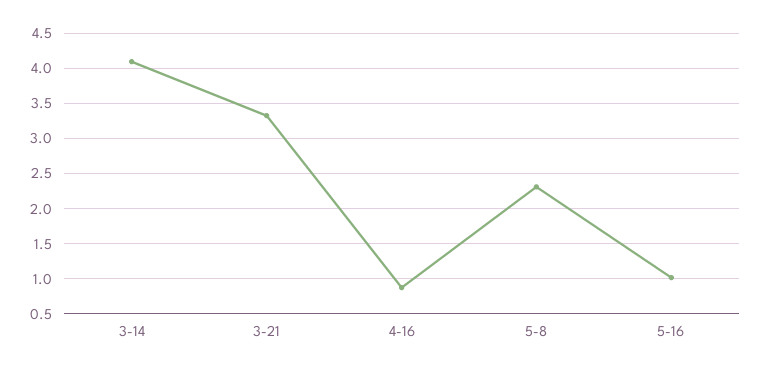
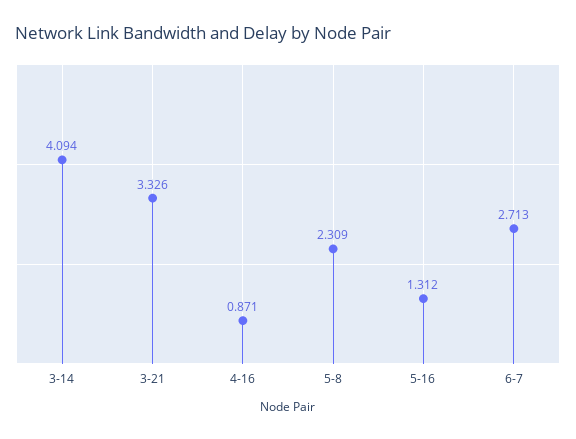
5-16: 1 -> 1.312
6-7: none -> 2.713

